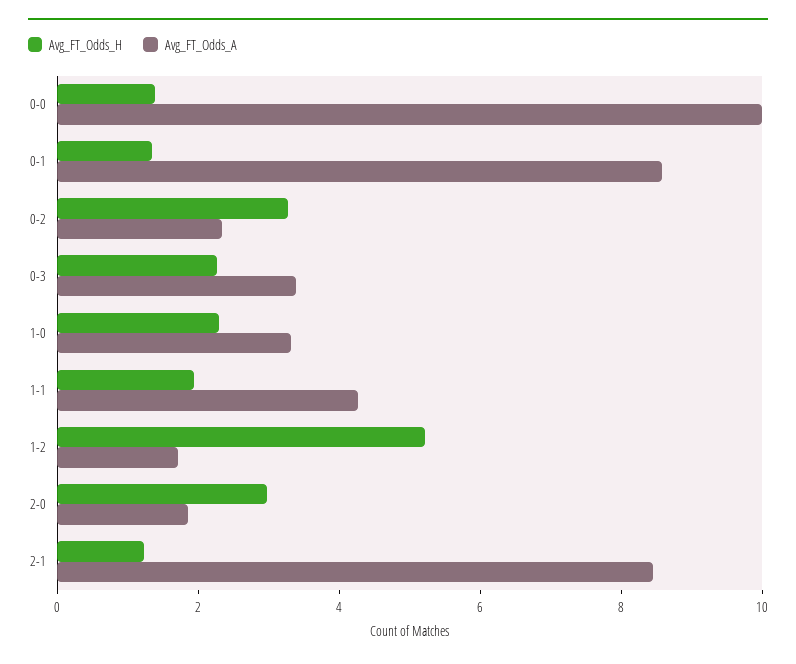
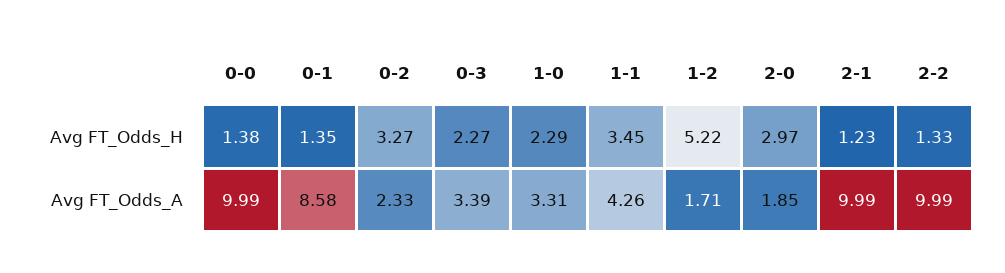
Avg_FT_Odds_H, 1-1: 2 -> 3.45
Avg_FT_Odds_A, 2-1: 8.5 -> 9.99
Avg_FT_Odds_H, 2-2: none -> 1.33
Avg_FT_Odds_A, 2-2: none -> 9.99

